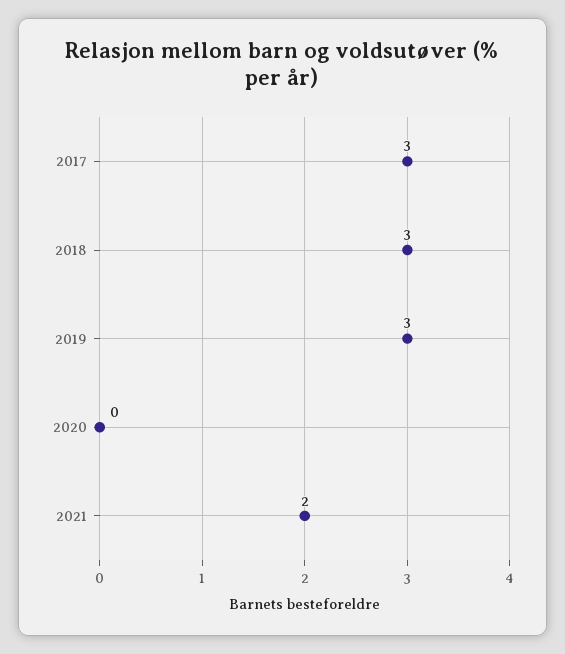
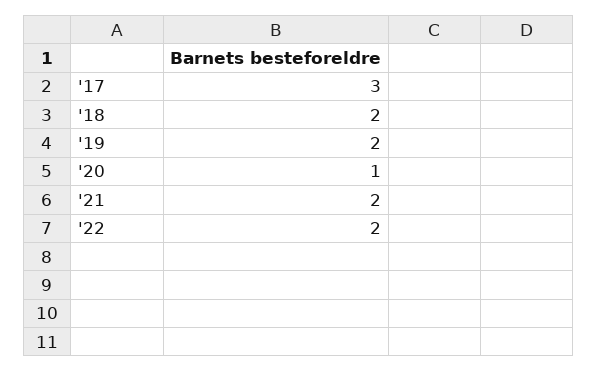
2018: 3 -> 2
2019: 3 -> 2
2020: 0 -> 1
'22: none -> 2

